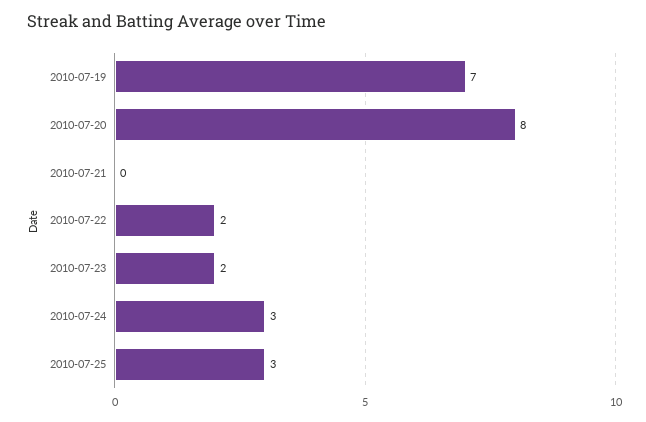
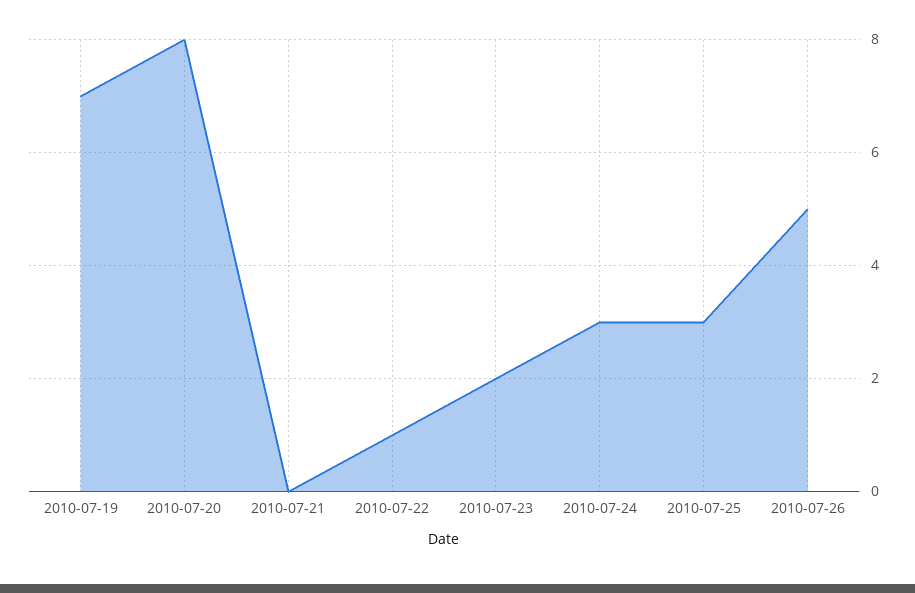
2010-07-22: 2 -> 1
2010-07-26: none -> 5

